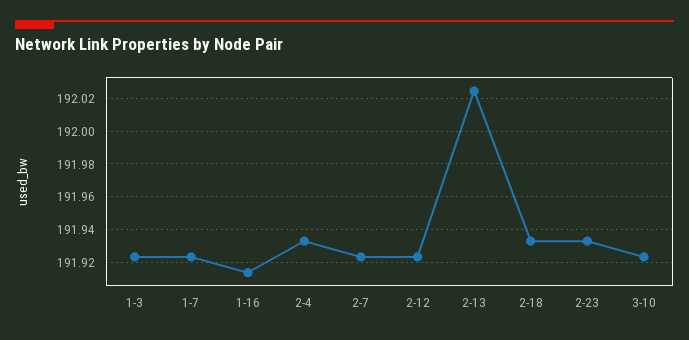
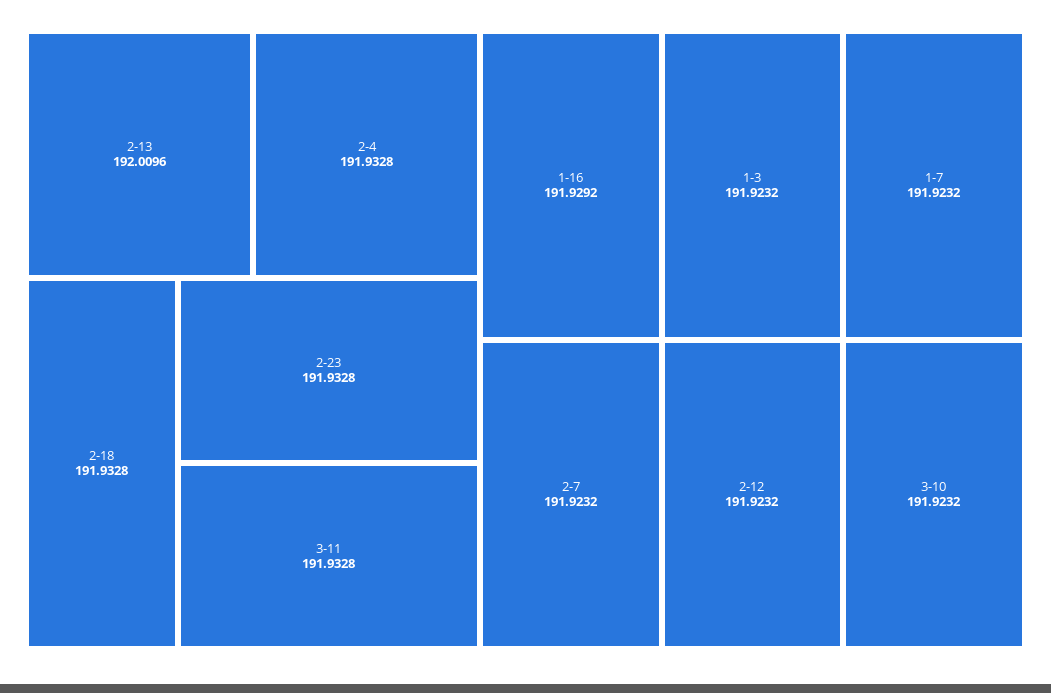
1-16: 191.915 -> 191.9292
2-13: 192.025 -> 192.0096
3-11: none -> 191.9328

